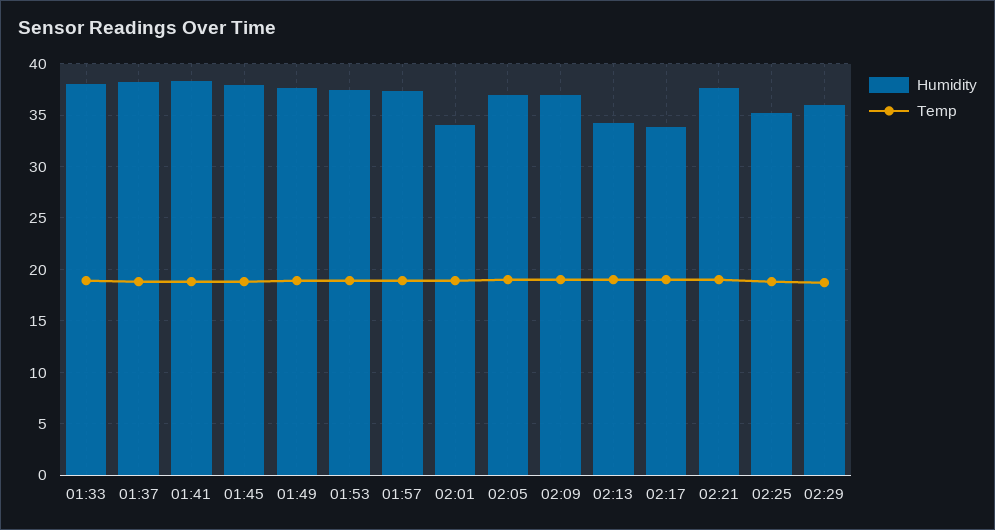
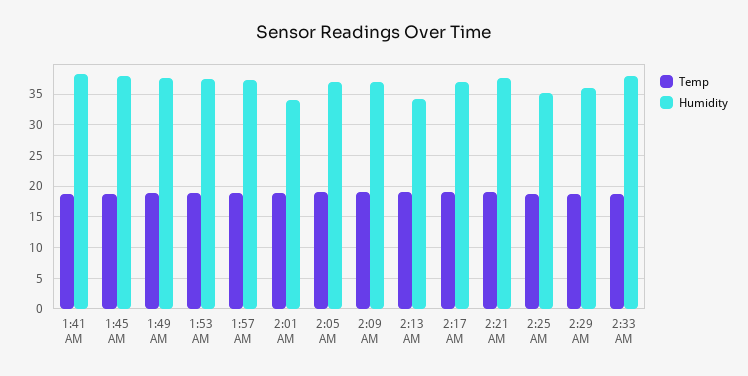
Humidity, 01:33: 38 -> none
Temp, 01:33: 19 -> none
Humidity, 01:37: 38 -> none
Temp, 01:37: 19 -> none
Humidity, 02:17: 34 -> 37
Temp, 2:33 AM: none -> 19
Humidity, 2:33 AM: none -> 38

